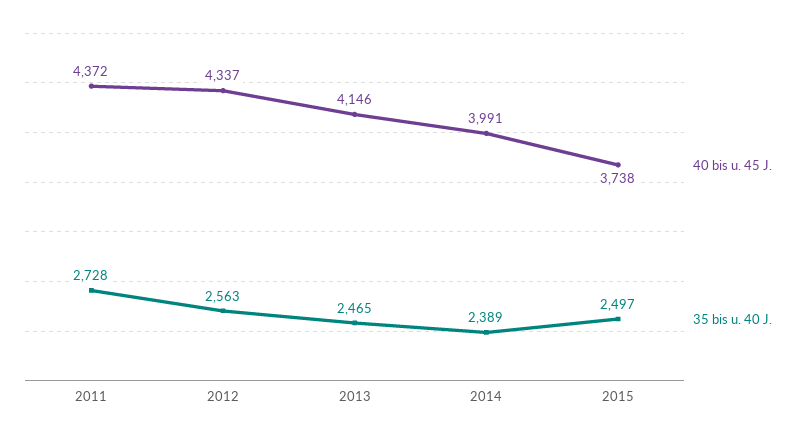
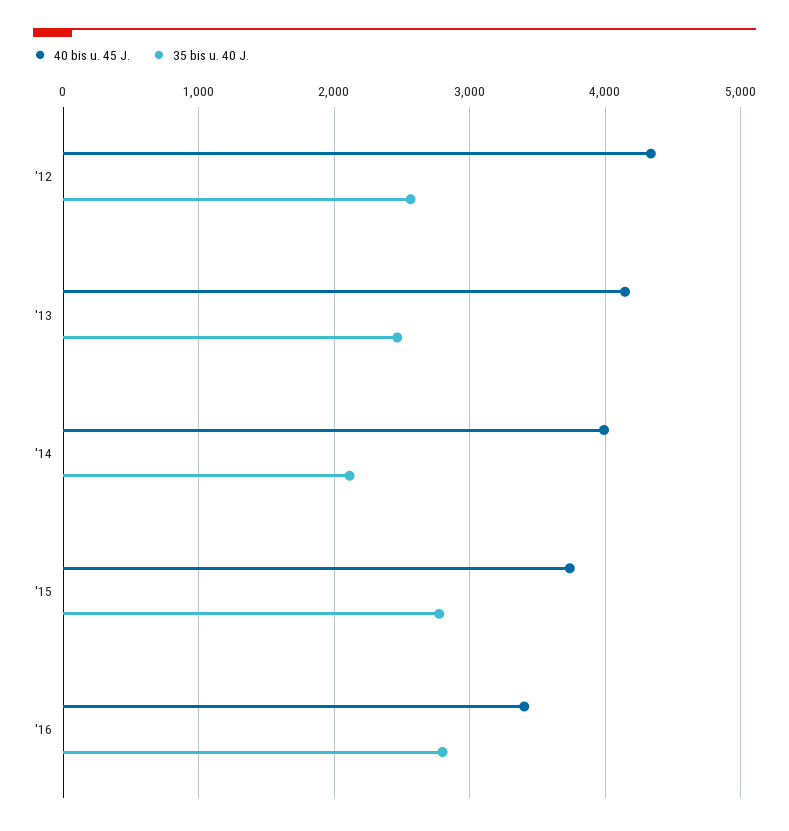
40 bis u. 45 J., 2011: 4372 -> none
35 bis u. 40 J., 2011: 2728 -> none
35 bis u. 40 J., 2014: 2389 -> 2100
35 bis u. 40 J., 2015: 2497 -> 2800
40 bis u. 45 J., '16: none -> 3400
35 bis u. 40 J., '16: none -> 2800

